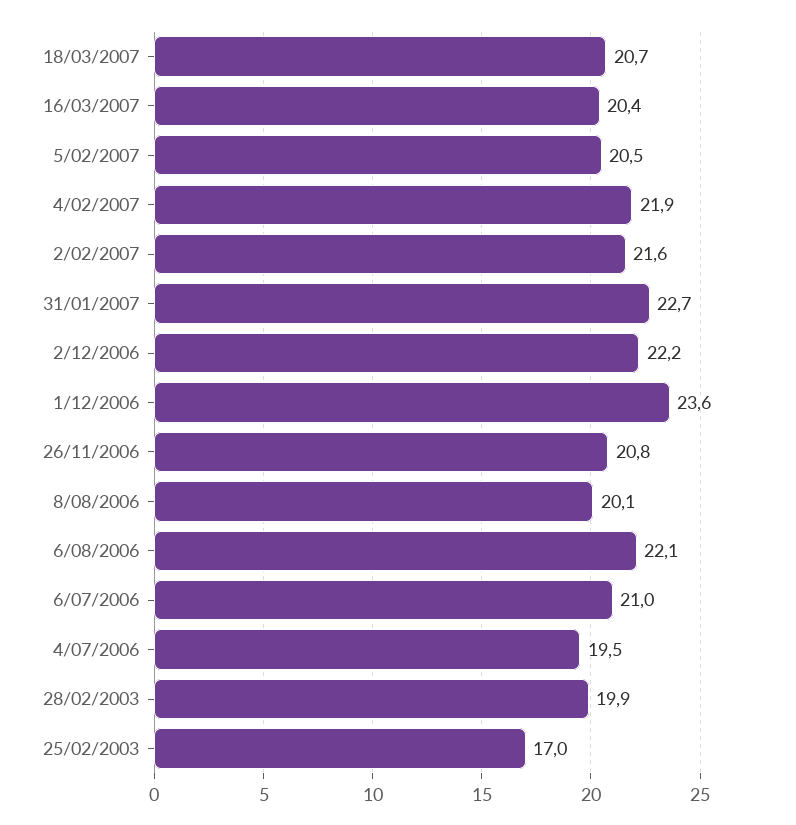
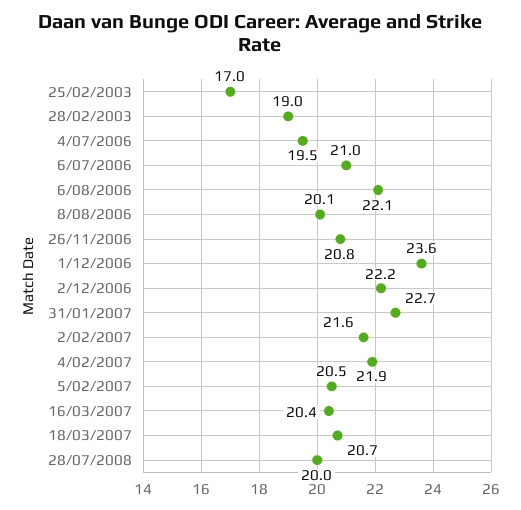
28/02/2003: 19.9 -> 19
28/07/2008: none -> 20

